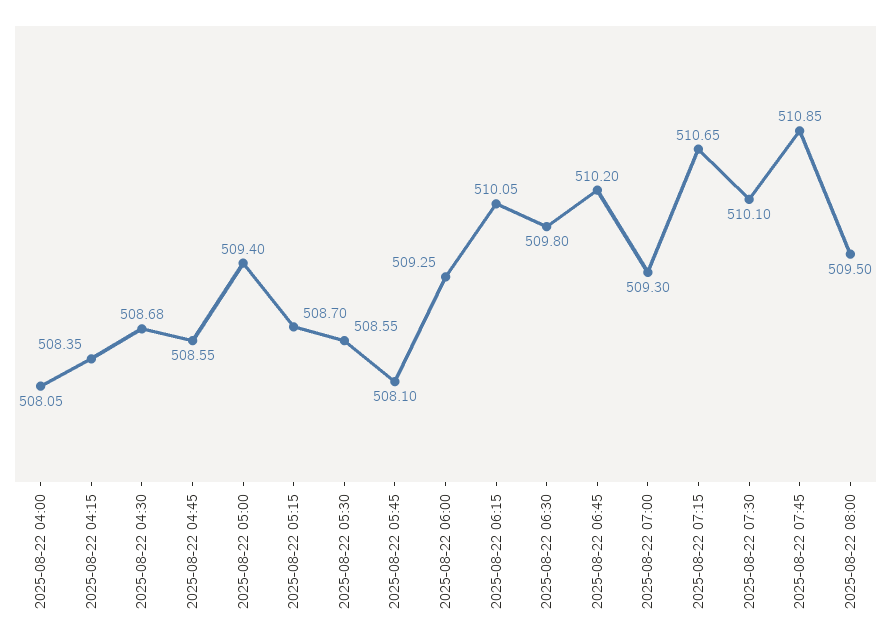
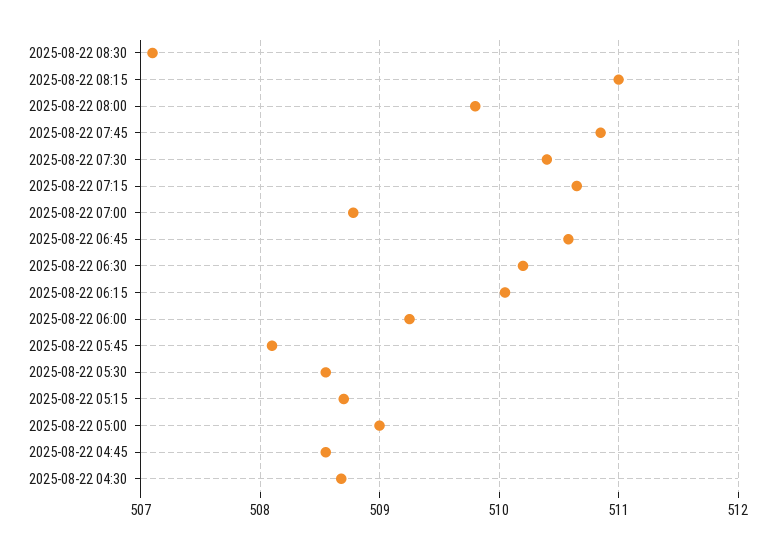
2025-08-22 04:00: 508.05 -> none
2025-08-22 04:15: 508.35 -> none
2025-08-22 05:00: 509.4 -> 509
2025-08-22 06:30: 509.8 -> 510.2
2025-08-22 06:45: 510.2 -> 510.6
2025-08-22 07:00: 509.3 -> 508.8
2025-08-22 07:30: 510.1 -> 510.4
2025-08-22 08:00: 509.5 -> 509.8
2025-08-22 08:30: none -> 507.1
2025-08-22 08:15: none -> 511

